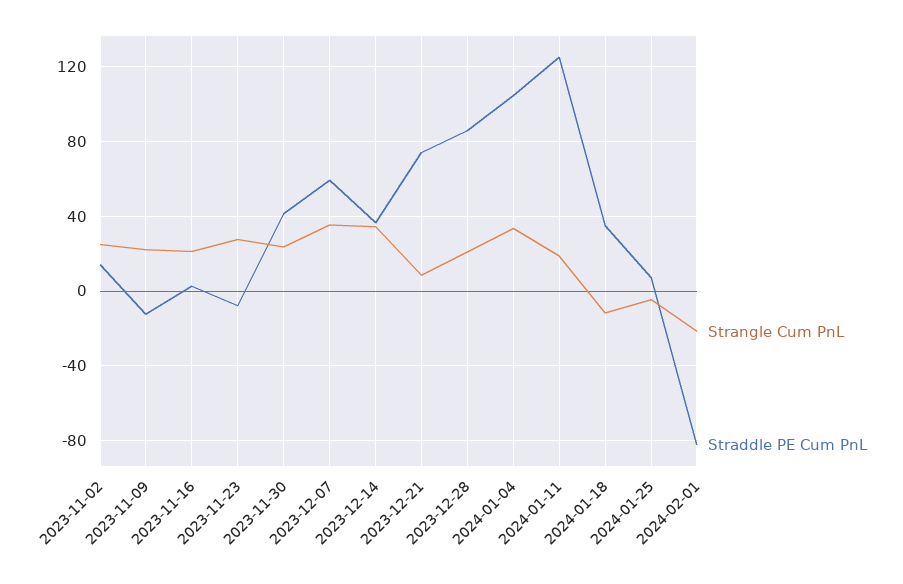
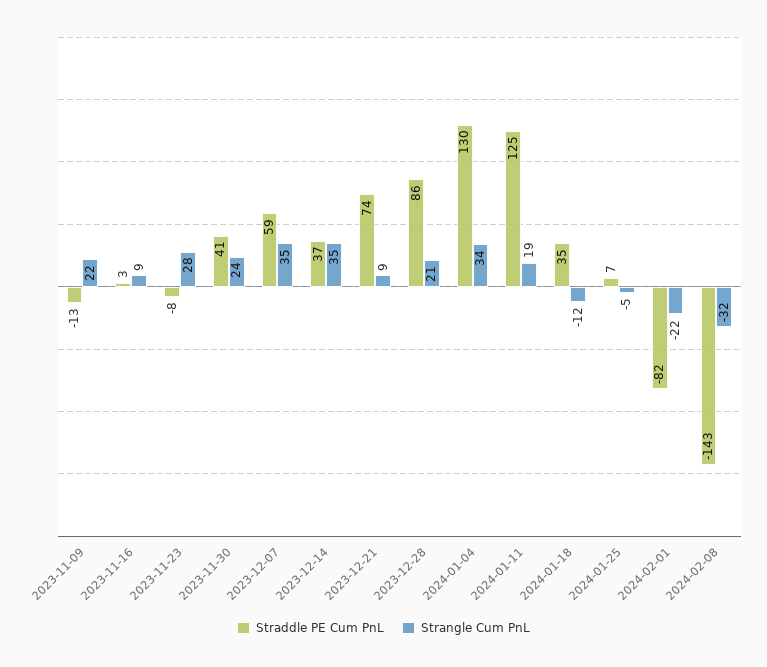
Strangle Cum PnL, 2023-11-02: 25 -> none
Straddle PE Cum PnL, 2023-11-02: 15 -> none
Strangle Cum PnL, 2023-11-16: 20 -> 9
Straddle PE Cum PnL, 2024-01-04: 105 -> 130
Straddle PE Cum PnL, 2024-02-08: none -> -143
Strangle Cum PnL, 2024-02-08: none -> -32

